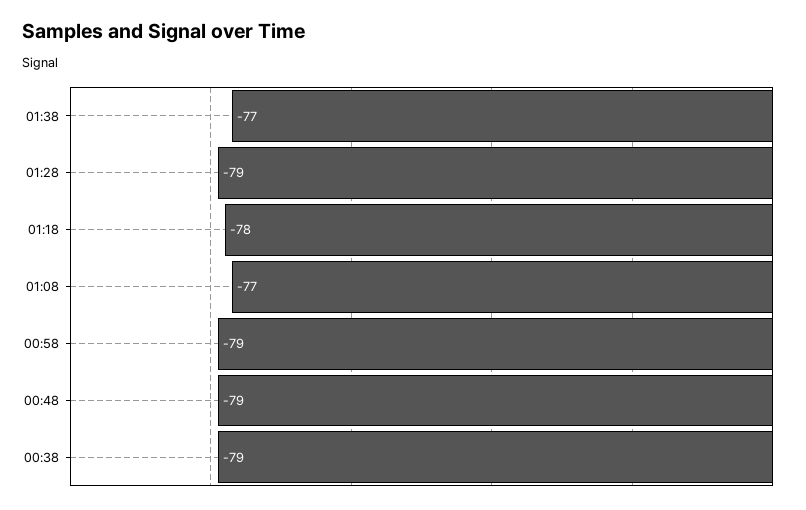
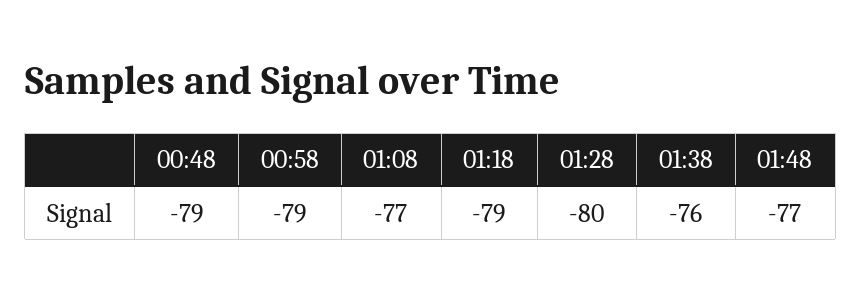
01:38: -77 -> -76
01:28: -79 -> -80
01:18: -78 -> -79
00:38: -79 -> none
01:48: none -> -77

